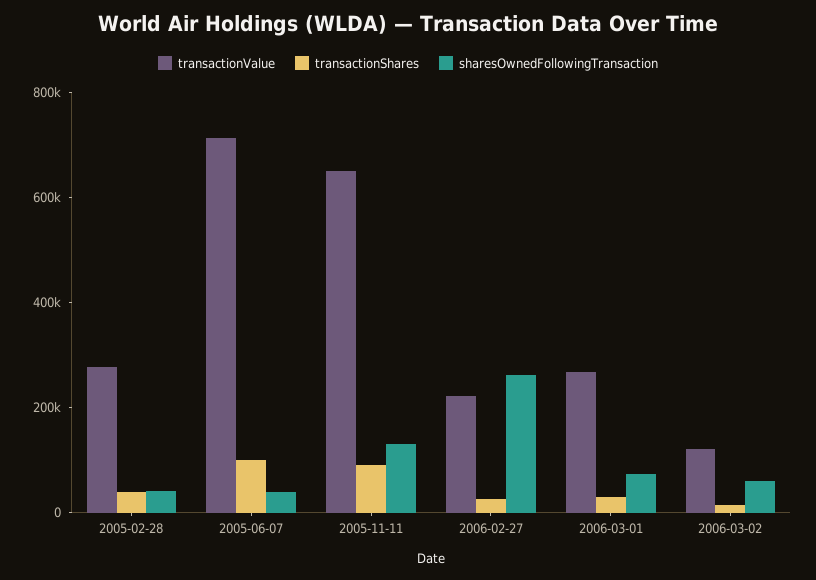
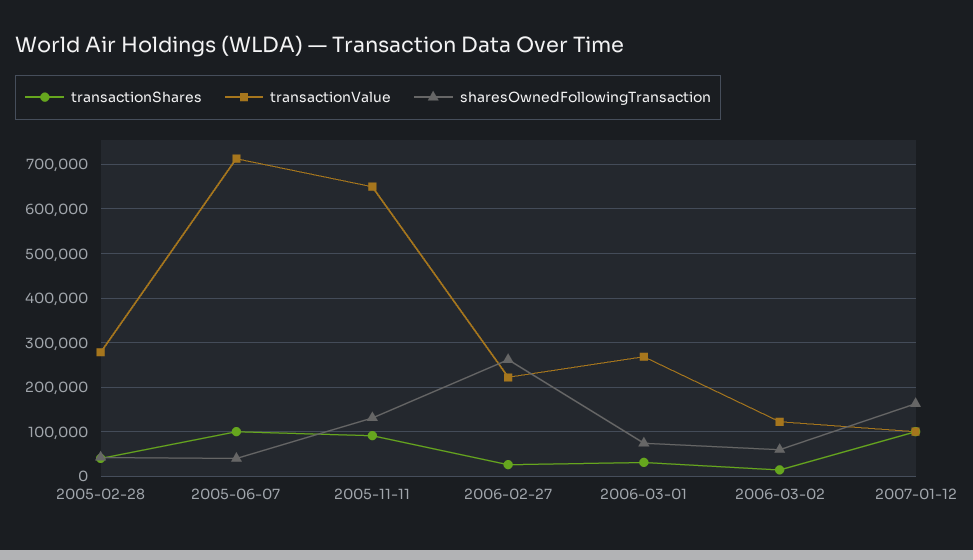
transactionShares, 2007-01-12: none -> 100000
transactionValue, 2007-01-12: none -> 100000
sharesOwnedFollowingTransaction, 2007-01-12: none -> 160000

